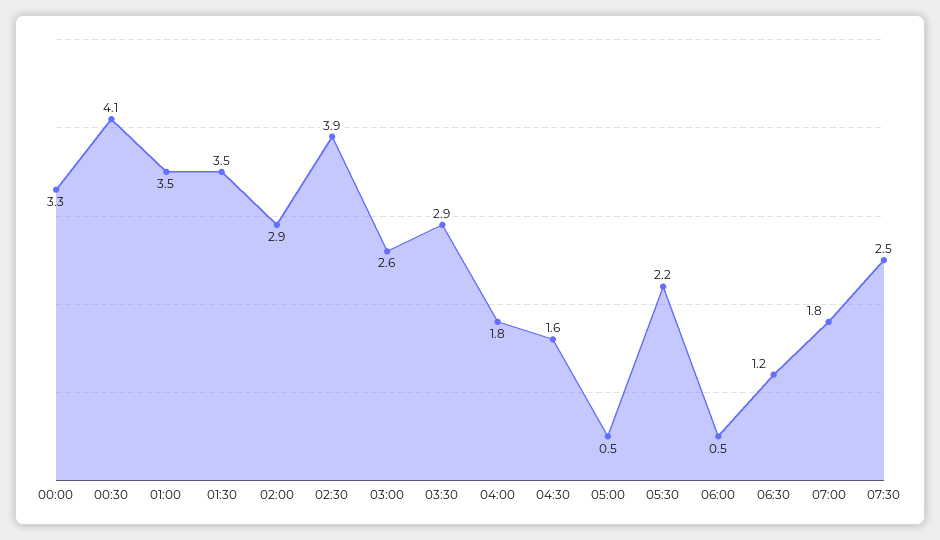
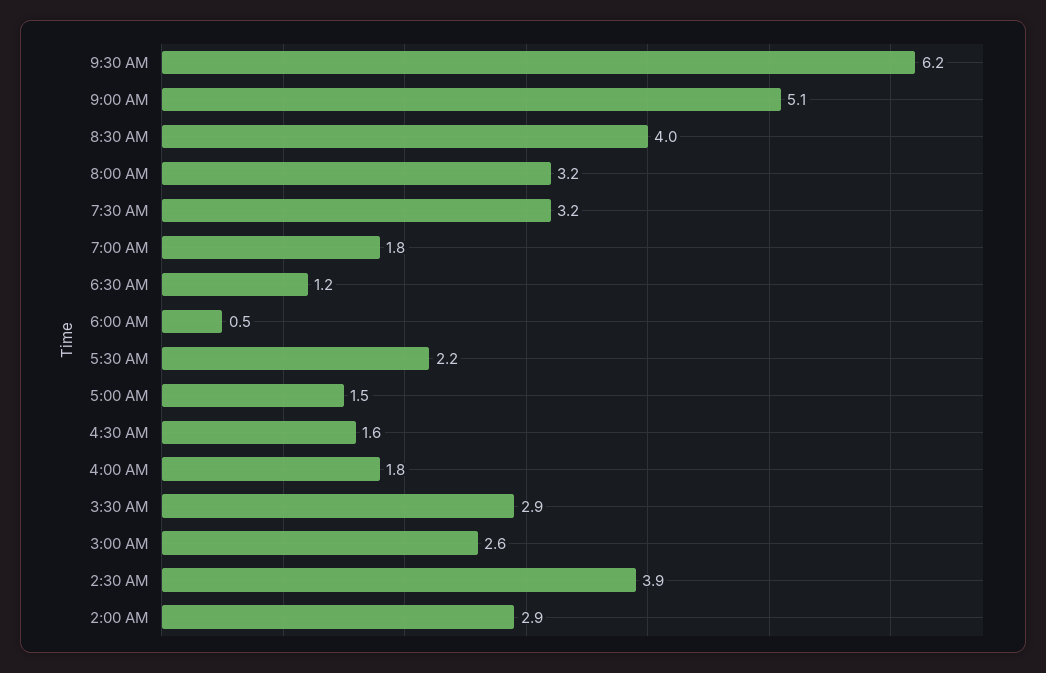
00:00: 3.3 -> none
00:30: 4.1 -> none
01:00: 3.5 -> none
01:30: 3.5 -> none
05:00: 0.5 -> 1.5
07:30: 2.5 -> 3.2
9:30 AM: none -> 6.2
9:00 AM: none -> 5.1
8:30 AM: none -> 4
8:00 AM: none -> 3.2

